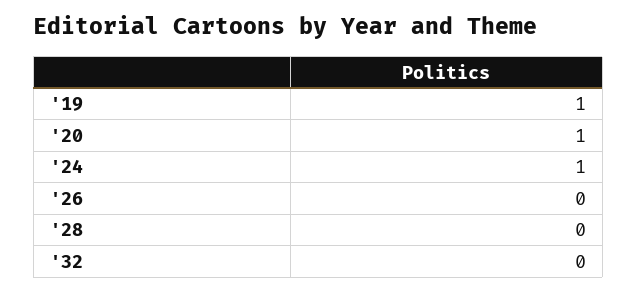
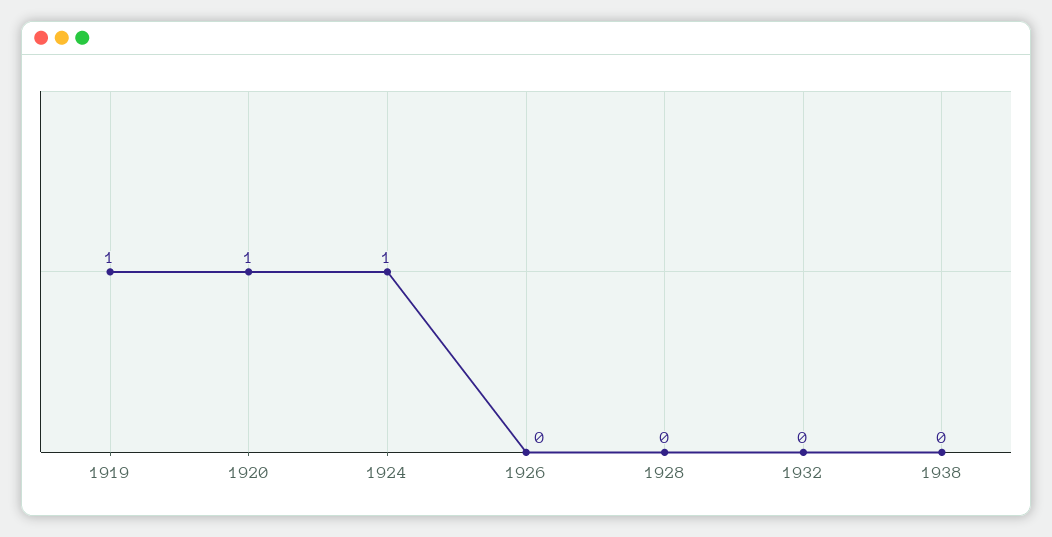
1938: none -> 0

